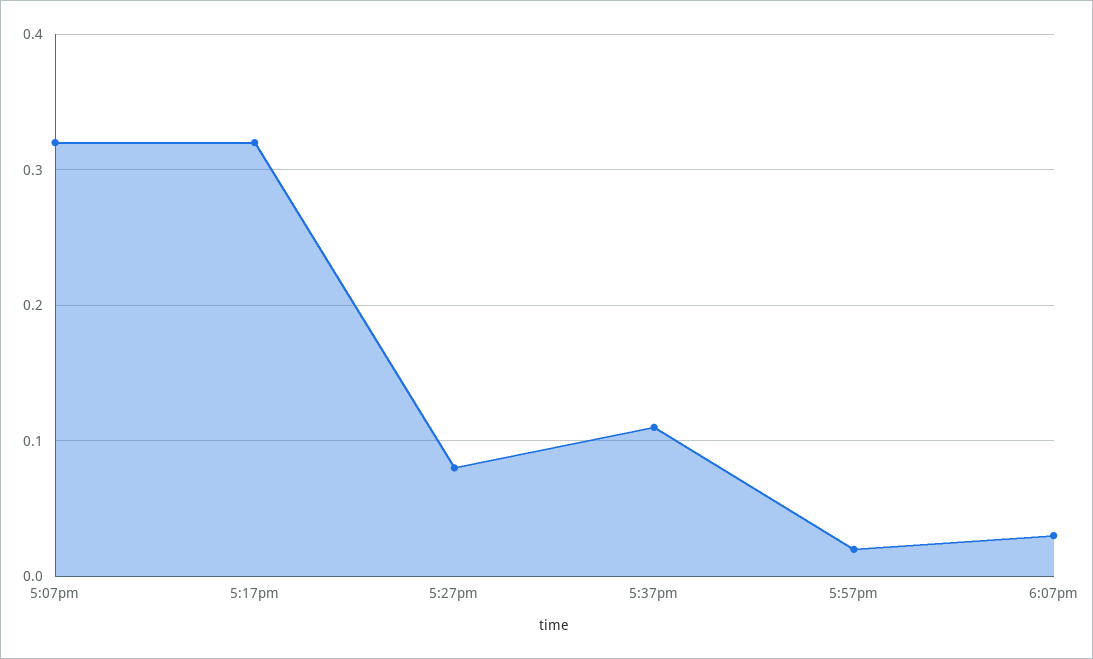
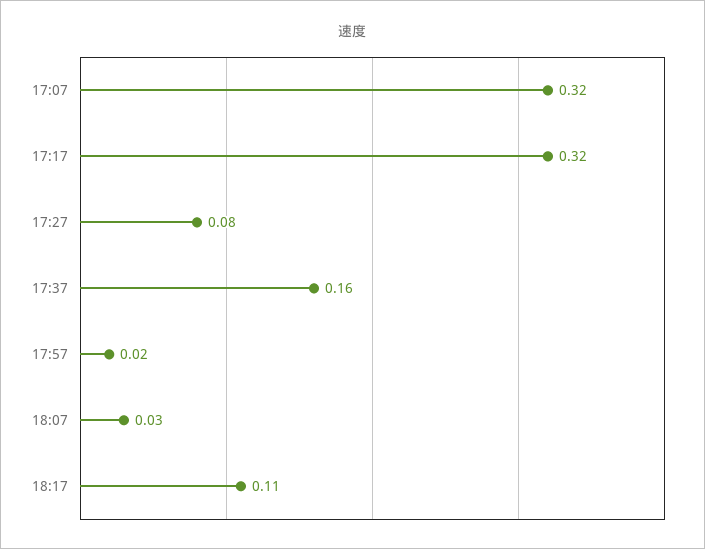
5:37pm: 0.11 -> 0.16
18:17: none -> 0.11

